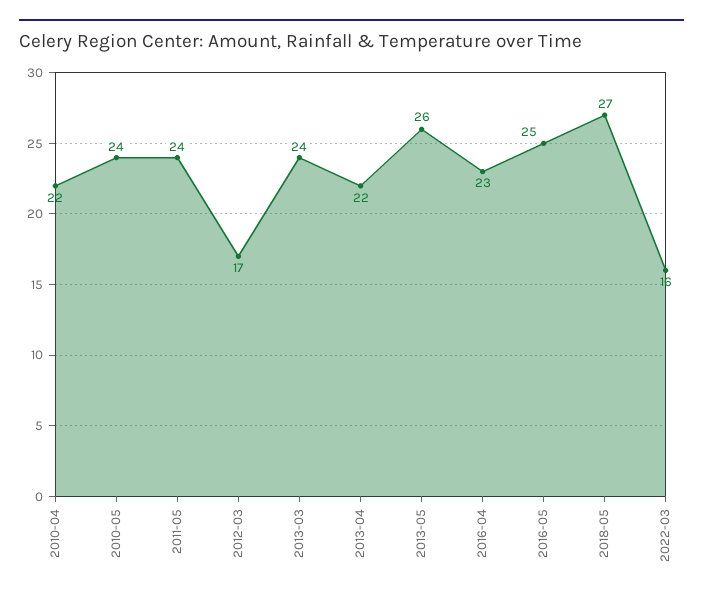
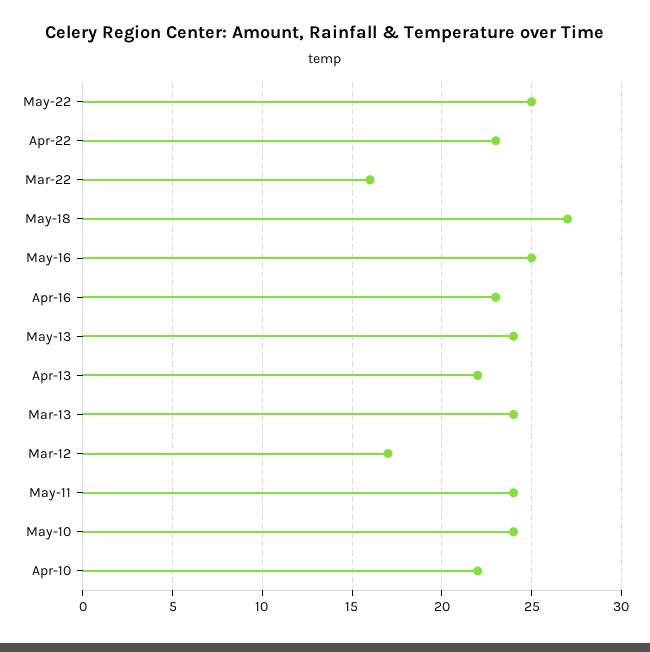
2013-05: 26 -> 24
May-22: none -> 25
Apr-22: none -> 23

